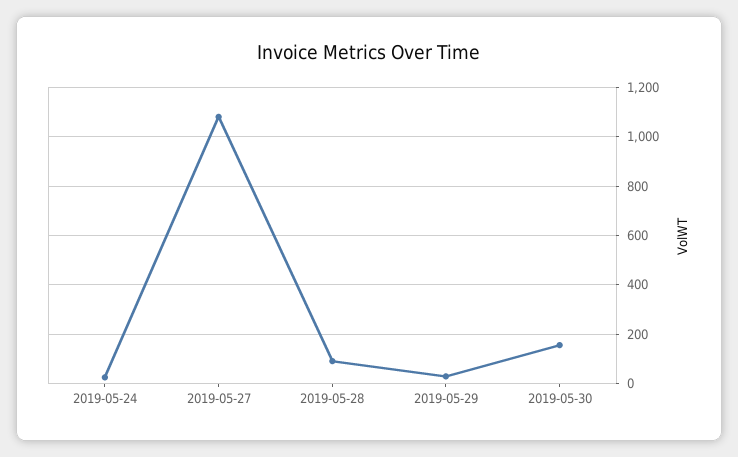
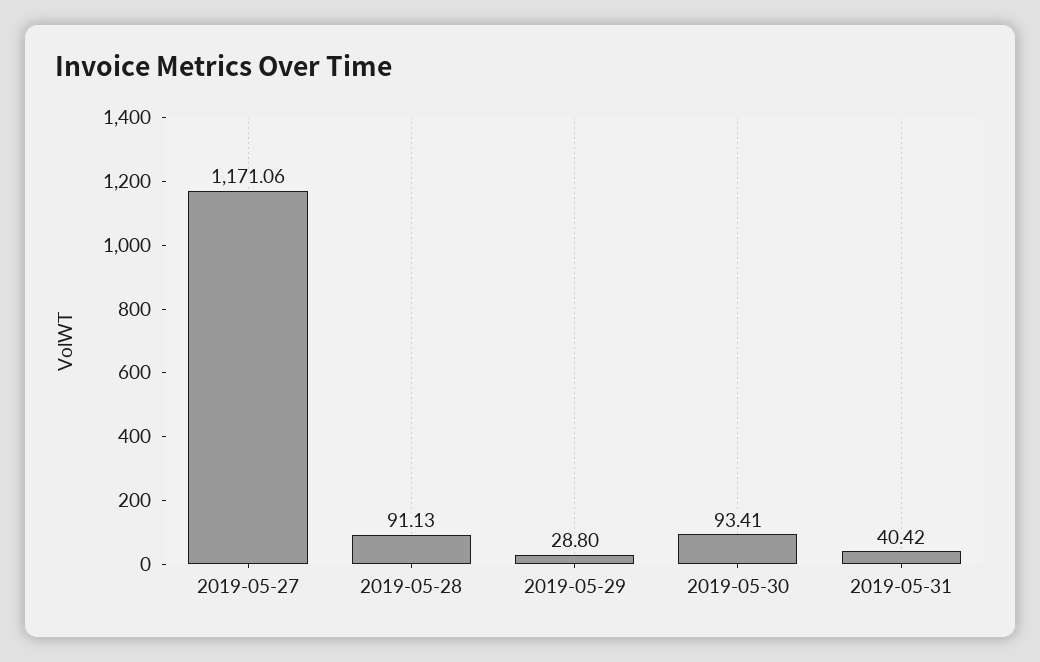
2019-05-24: 25 -> none
2019-05-27: 1075 -> 1171.06
2019-05-30: 150 -> 93.41
2019-05-31: none -> 40.42

